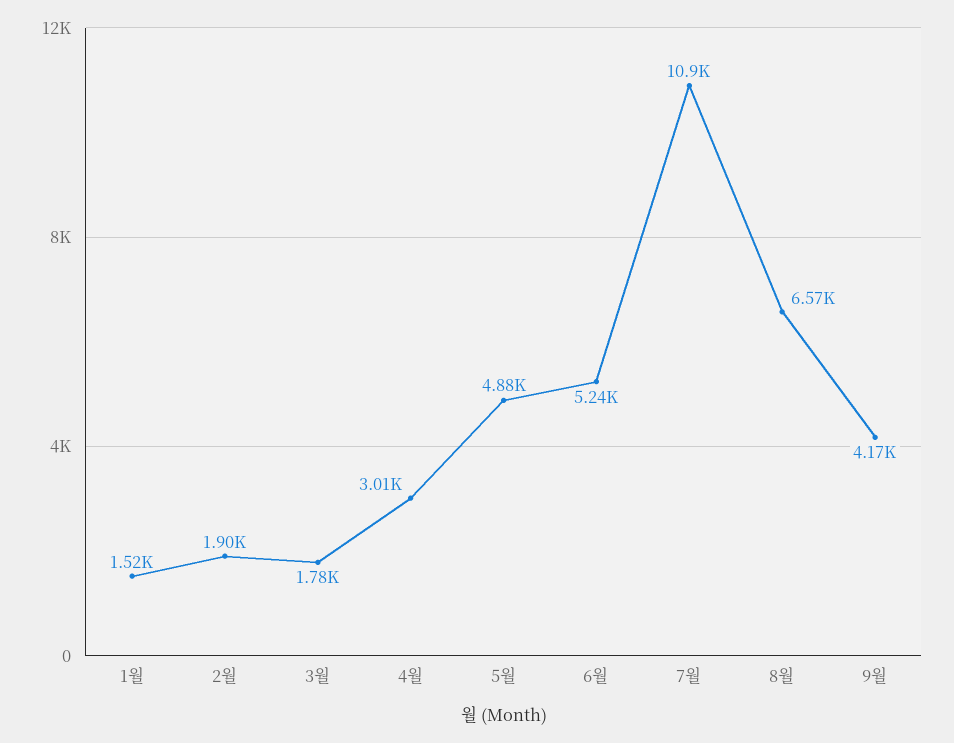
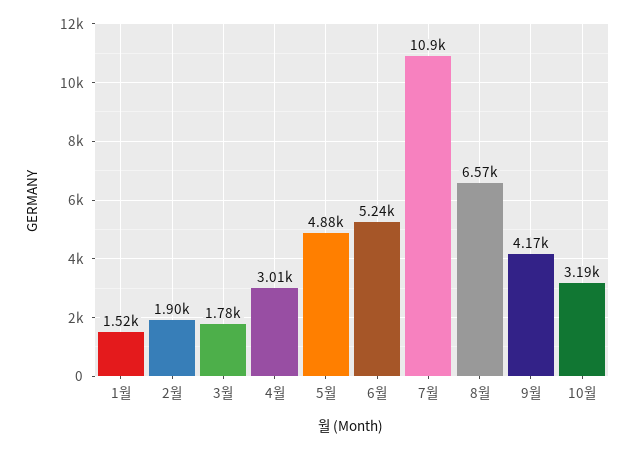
10월: none -> 3190

